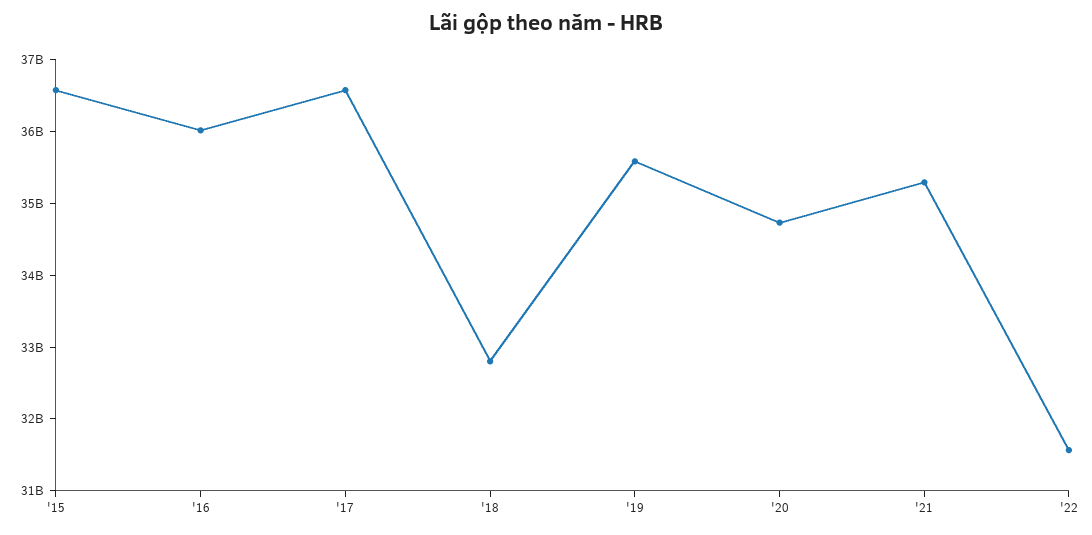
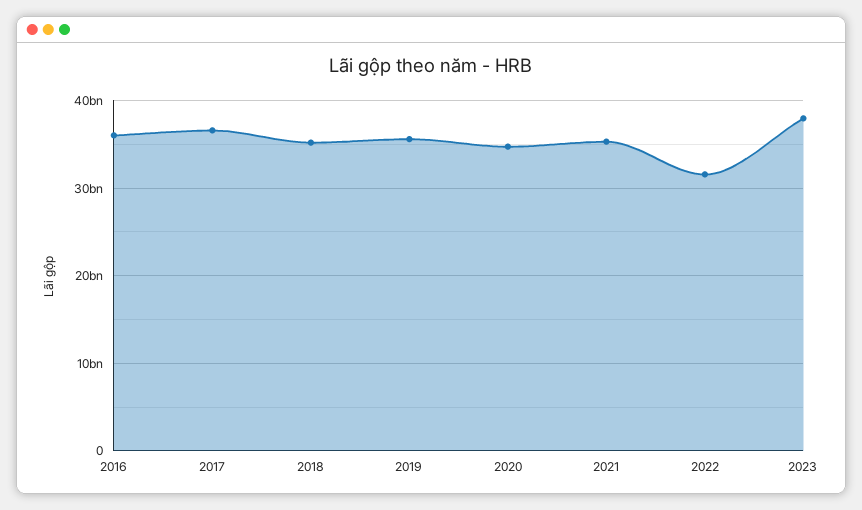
'15: 36600000000 -> none
'18: 32800000000 -> 35000000000
2023: none -> 38000000000

